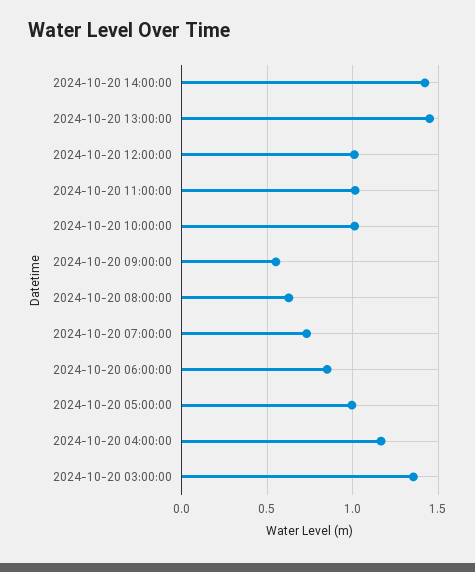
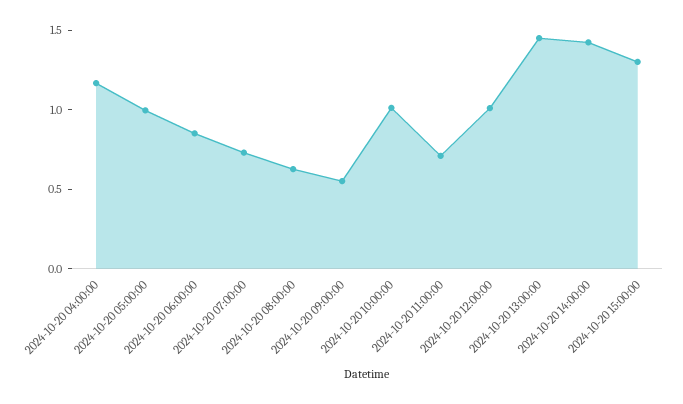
2024-10-20 11:00:00: 1 -> 0.7
2024-10-20 03:00:00: 1.35 -> none
2024-10-20 15:00:00: none -> 1.3

